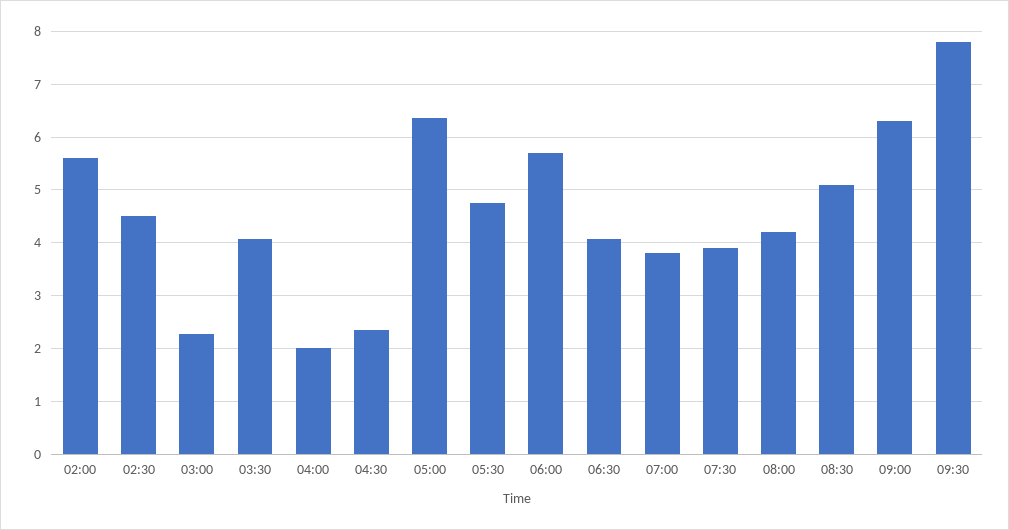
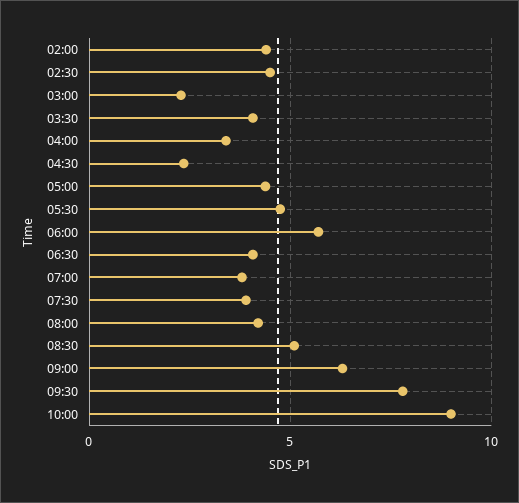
02:00: 5.6 -> 4.5
04:00: 2 -> 3.5
05:00: 6.4 -> 4.5
10:00: none -> 9

